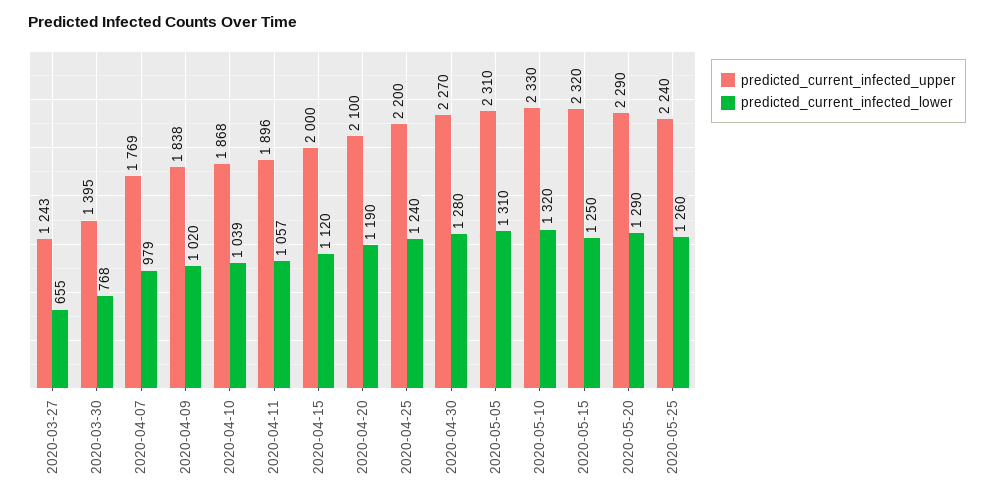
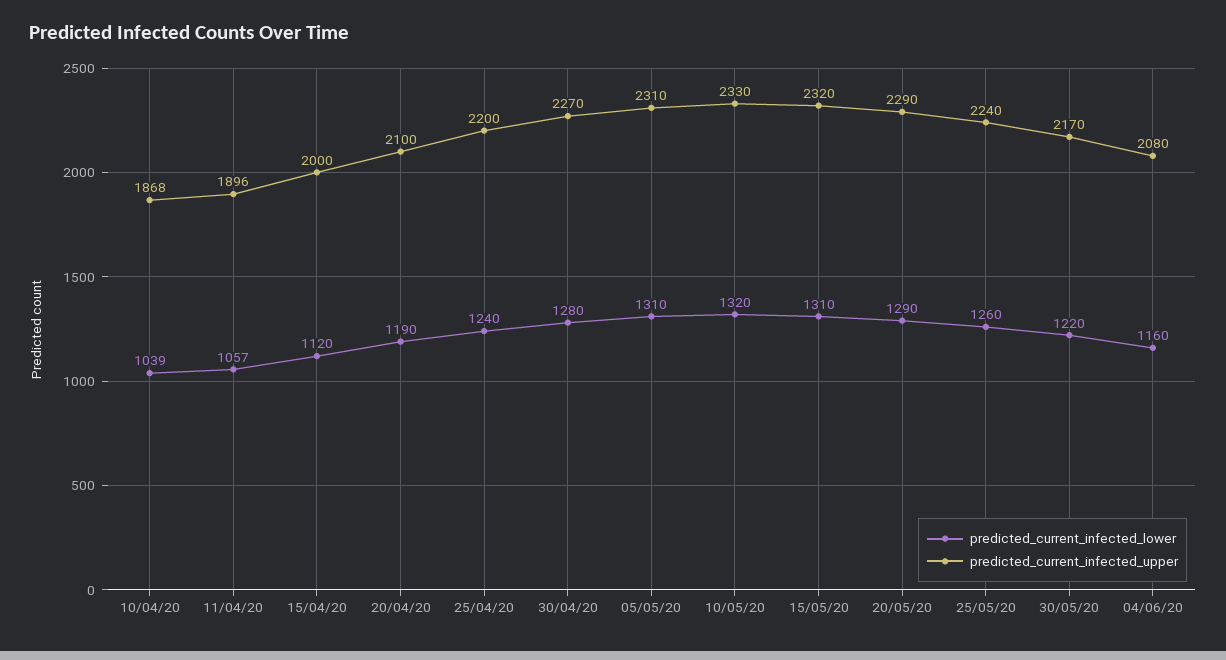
predicted_current_infected_upper, 2020-03-27: 1243 -> none
predicted_current_infected_lower, 2020-03-27: 655 -> none
predicted_current_infected_upper, 2020-03-30: 1395 -> none
predicted_current_infected_lower, 2020-03-30: 768 -> none
predicted_current_infected_upper, 2020-04-07: 1769 -> none
predicted_current_infected_lower, 2020-04-07: 979 -> none
predicted_current_infected_upper, 2020-04-09: 1838 -> none
predicted_current_infected_lower, 2020-04-09: 1020 -> none
predicted_current_infected_lower, 2020-05-15: 1250 -> 1310
predicted_current_infected_lower, 30/05/20: none -> 1220
predicted_current_infected_upper, 30/05/20: none -> 2170
predicted_current_infected_lower, 04/06/20: none -> 1160
predicted_current_infected_upper, 04/06/20: none -> 2080

